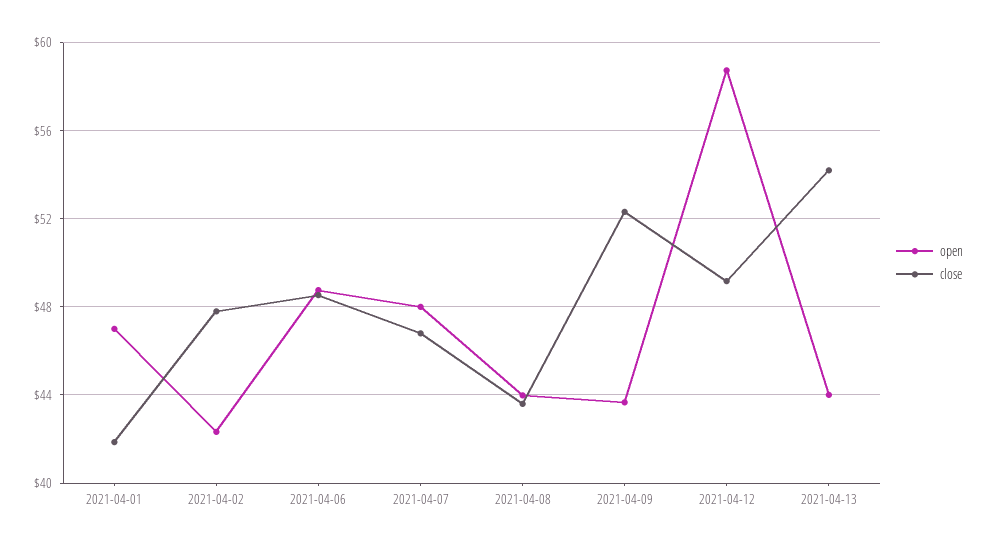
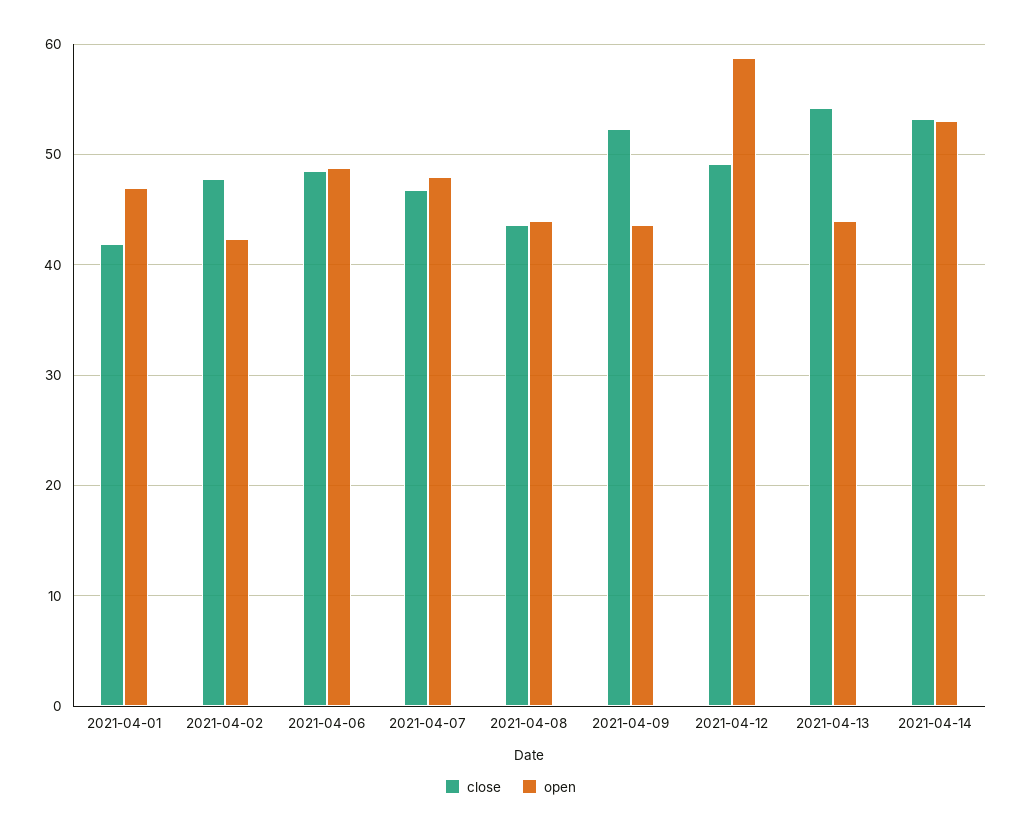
close, 2021-04-14: none -> 53
open, 2021-04-14: none -> 53

